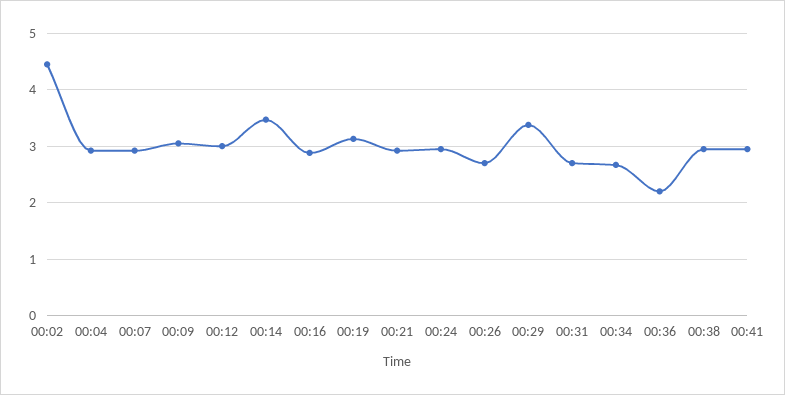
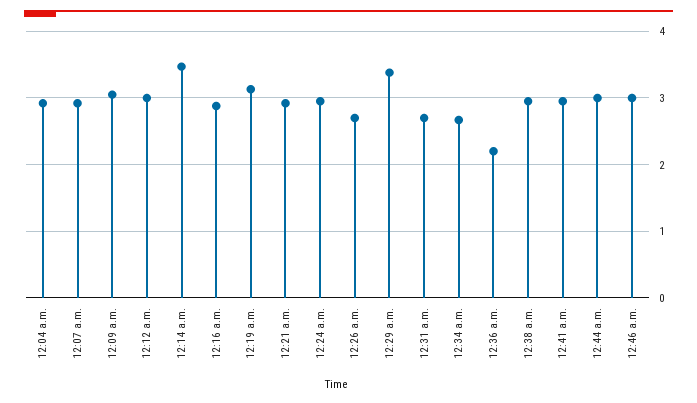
00:02: 4.4 -> none
12:44 a.m.: none -> 3
12:46 a.m.: none -> 3

